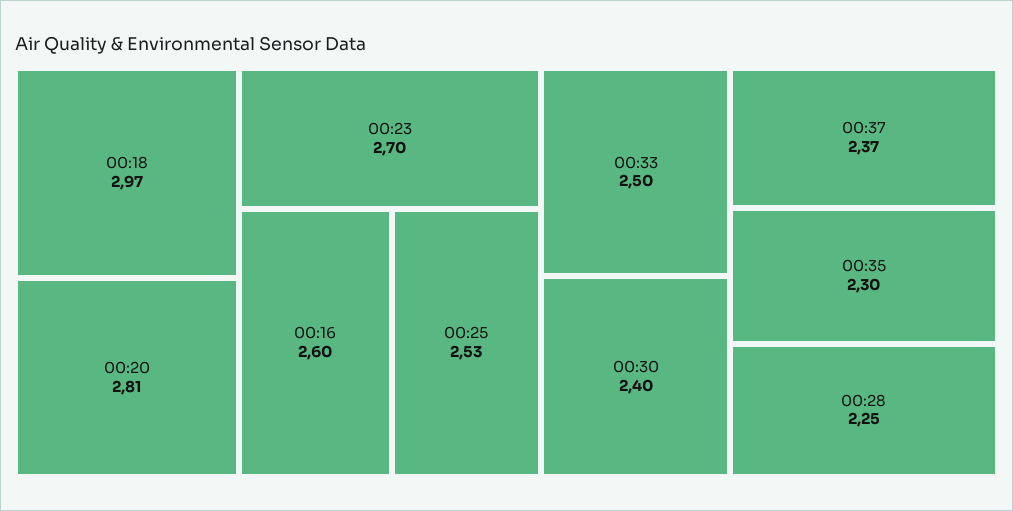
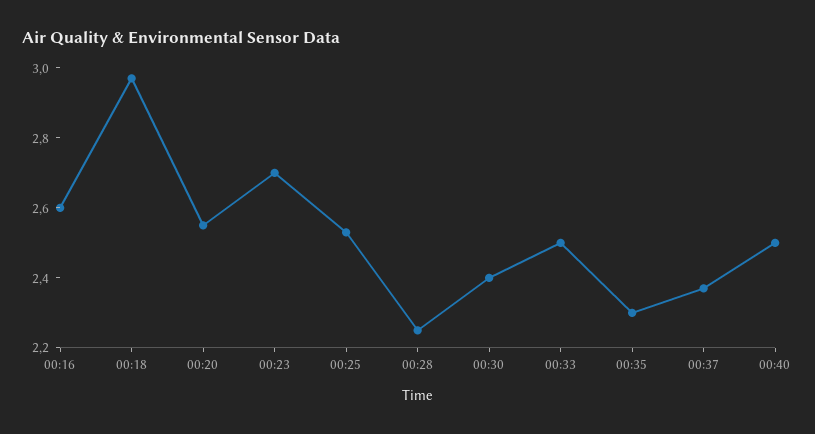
00:20: 2.81 -> 2.55
00:40: none -> 2.5

